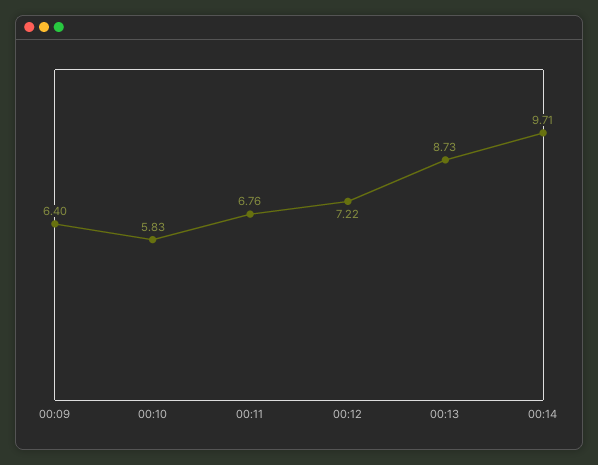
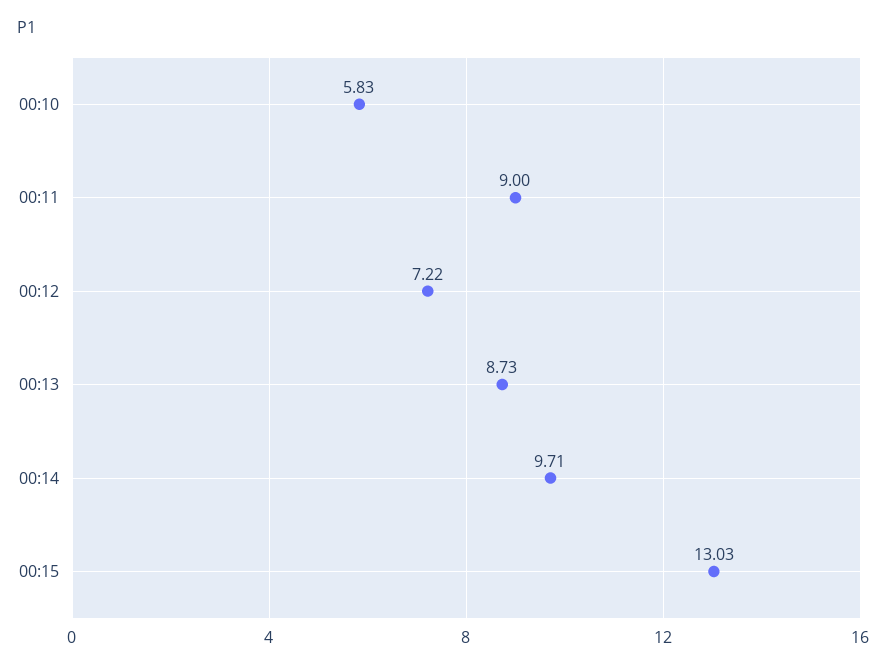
00:09: 6.4 -> none
00:11: 6.76 -> 9
00:15: none -> 13.03

